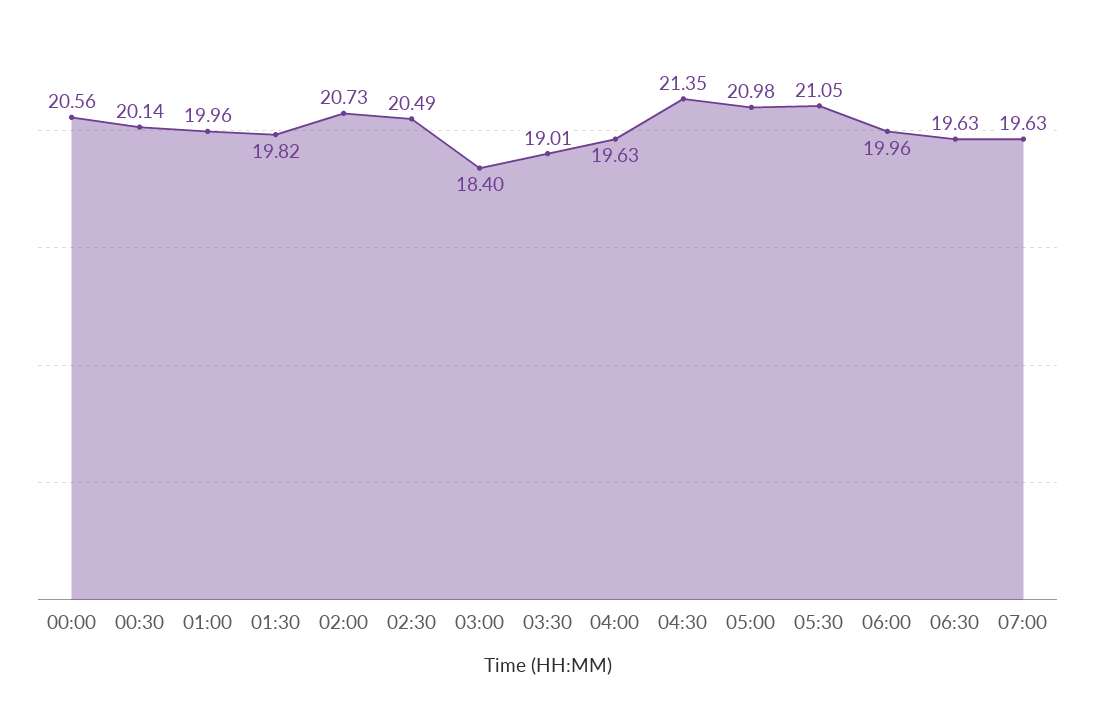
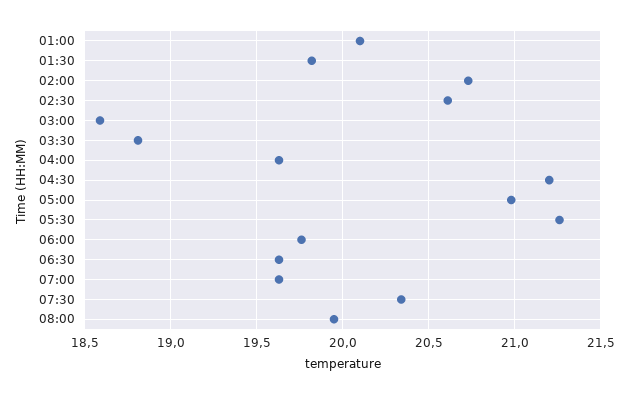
00:00: 20.56 -> none
00:30: 20.14 -> none
01:00: 19.96 -> 20.1
02:30: 20.49 -> 20.6
03:00: 18.4 -> 18.6
03:30: 19.01 -> 18.8
04:30: 21.35 -> 21.2
05:30: 21.05 -> 21.25
06:00: 19.96 -> 19.75
07:30: none -> 20.35
08:00: none -> 19.95

